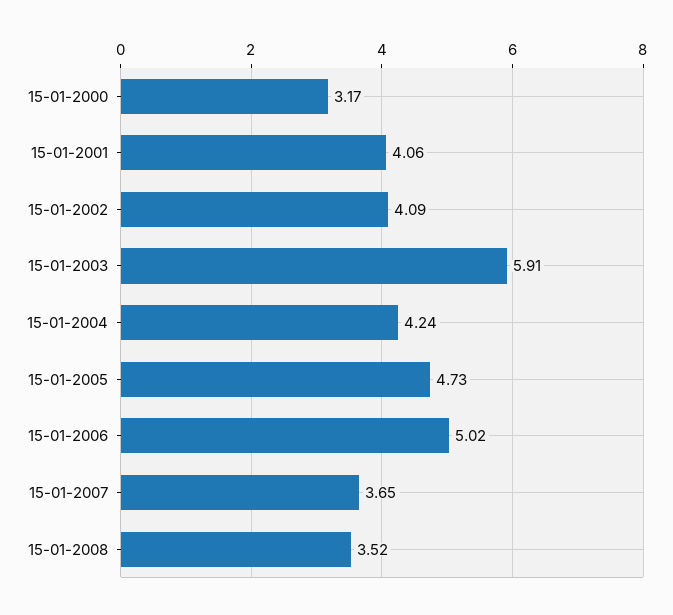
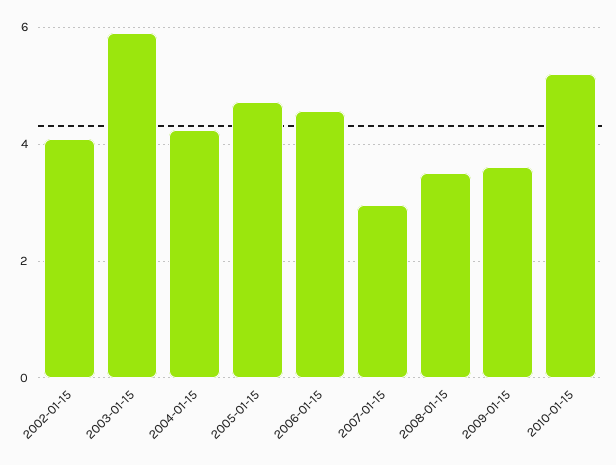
15-01-2000: 3.17 -> none
15-01-2001: 4.06 -> none
15-01-2006: 5.02 -> 4.6
15-01-2007: 3.65 -> 3
2009-01-15: none -> 3.6
2010-01-15: none -> 5.2

